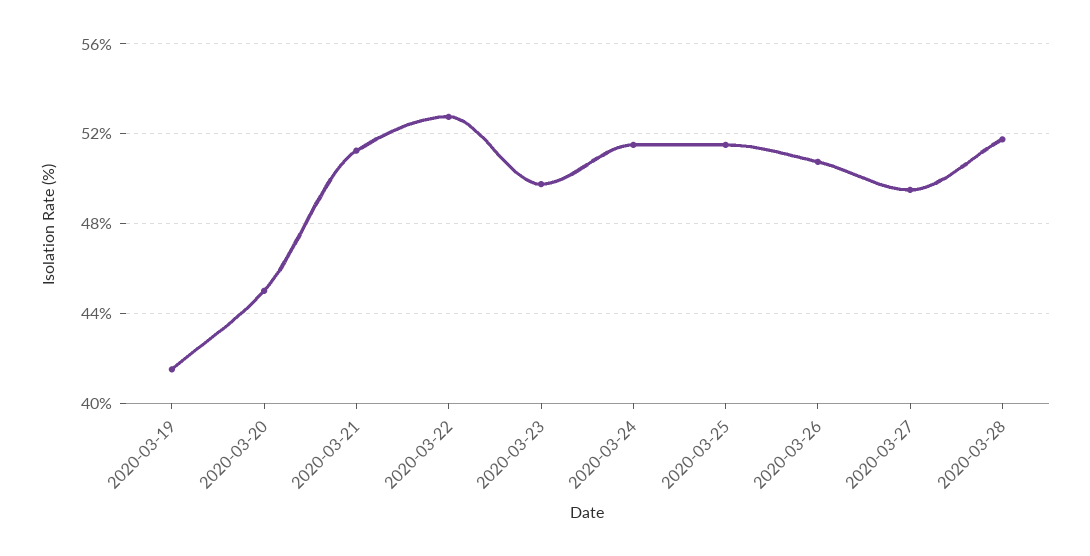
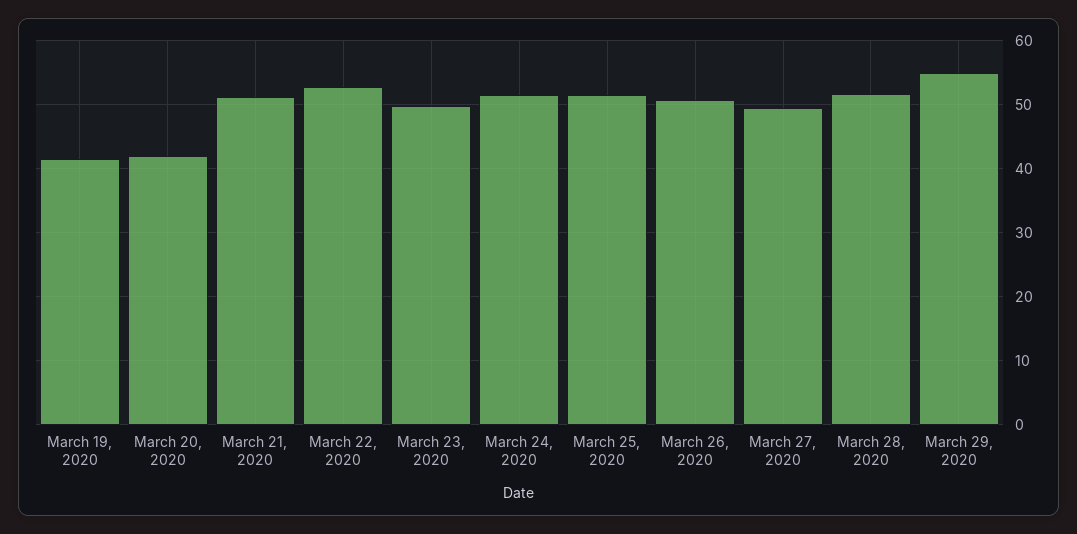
2020-03-20: 45 -> 42
March 29, 2020: none -> 55

